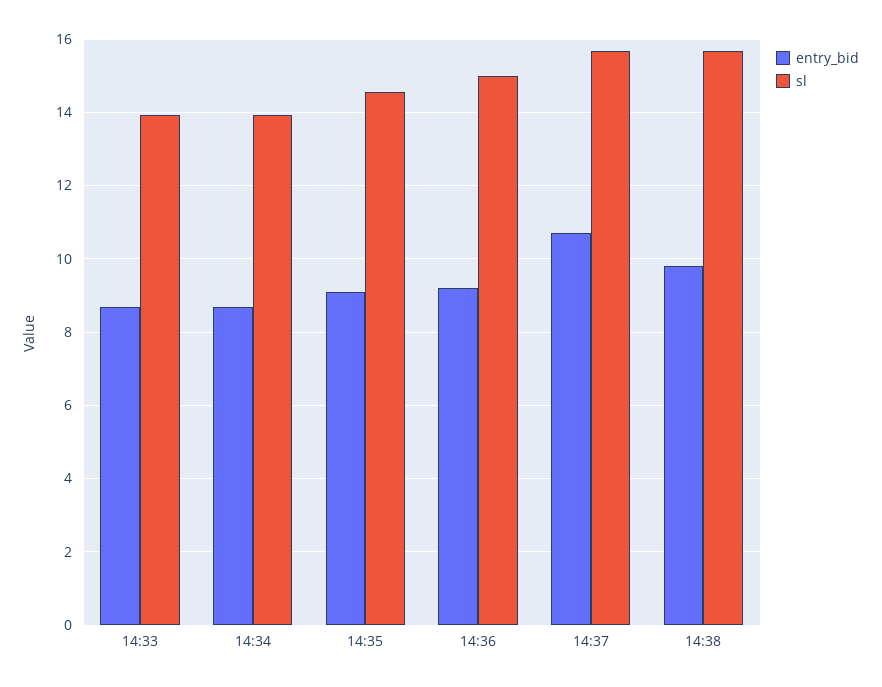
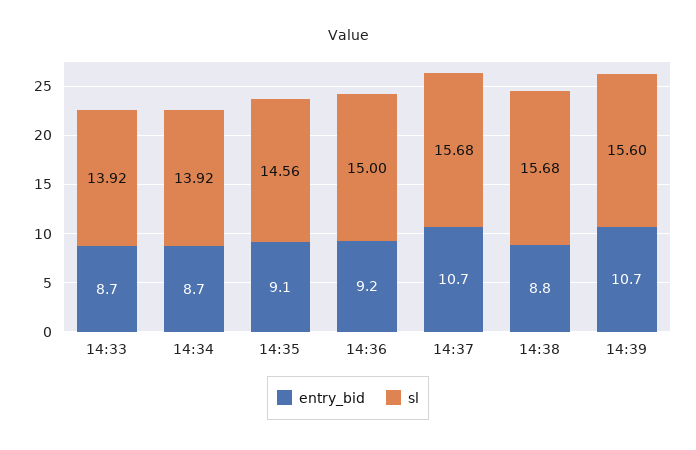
entry_bid, 14:38: 9.8 -> 8.8
entry_bid, 14:39: none -> 10.7
sl, 14:39: none -> 15.6

